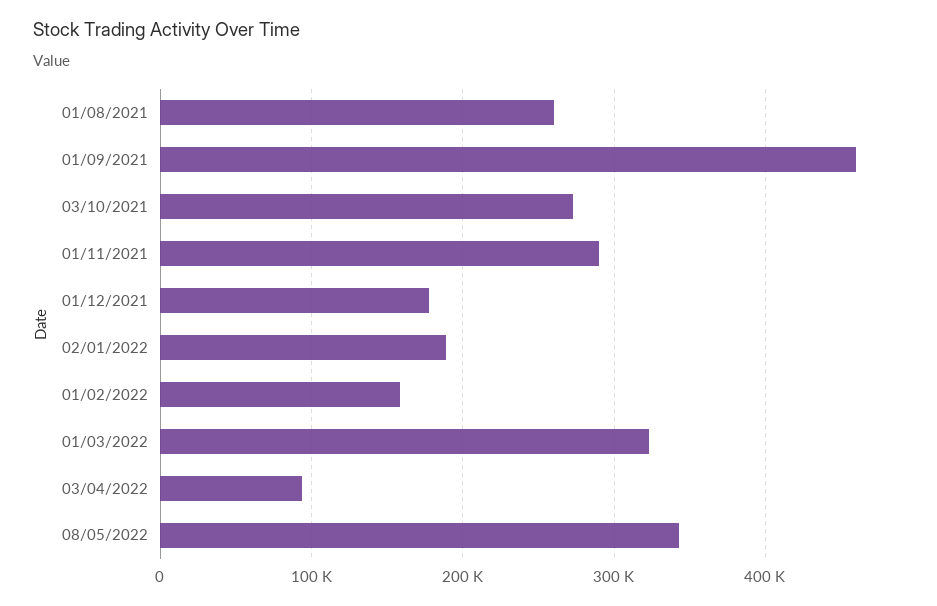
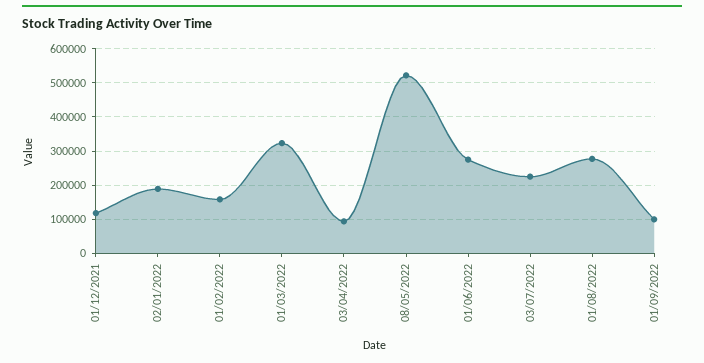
01/08/2021: 260000 -> none
01/09/2021: 460000 -> none
03/10/2021: 270000 -> none
01/11/2021: 290000 -> none
01/12/2021: 180000 -> 120000
08/05/2022: 340000 -> 520000
01/06/2022: none -> 280000
03/07/2022: none -> 220000
01/08/2022: none -> 280000
01/09/2022: none -> 100000

